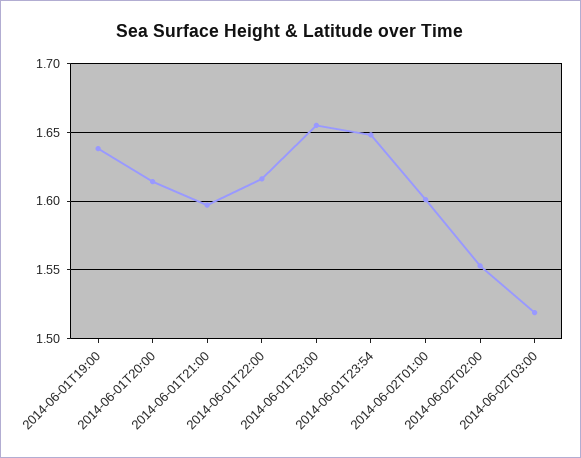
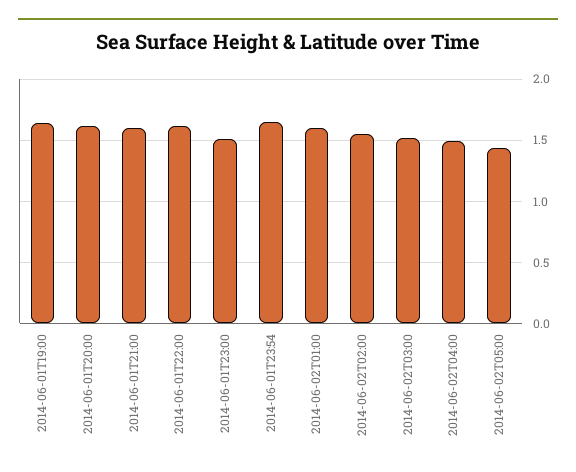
2014-06-01T23:00: 1.655 -> 1.5
2014-06-02T04:00: none -> 1.5
2014-06-02T05:00: none -> 1.45

